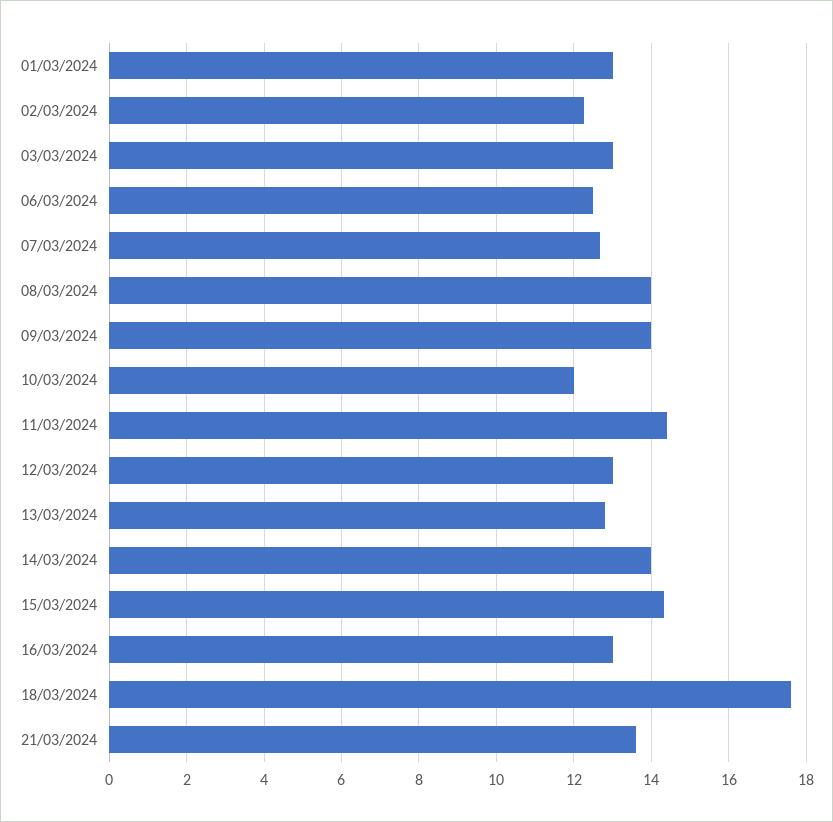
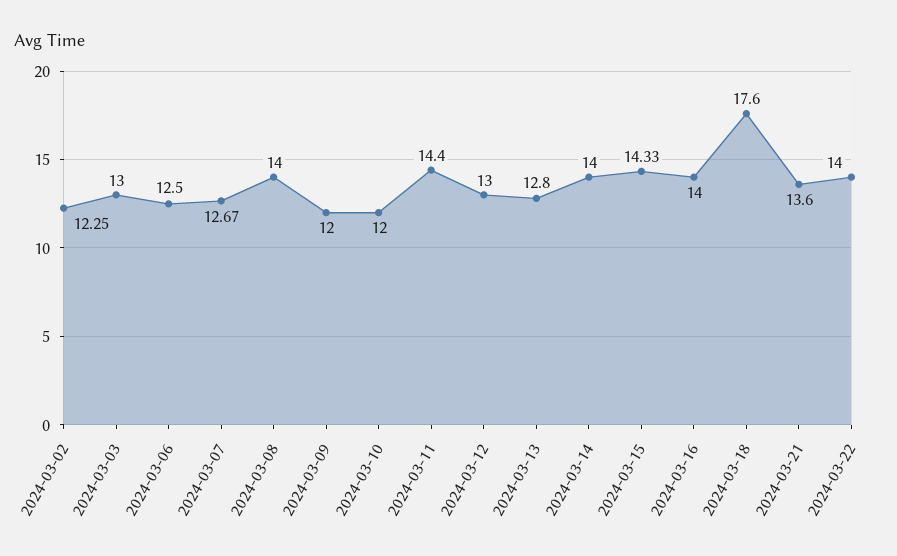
01/03/2024: 13 -> none
09/03/2024: 14 -> 12
16/03/2024: 13 -> 14
2024-03-22: none -> 14

